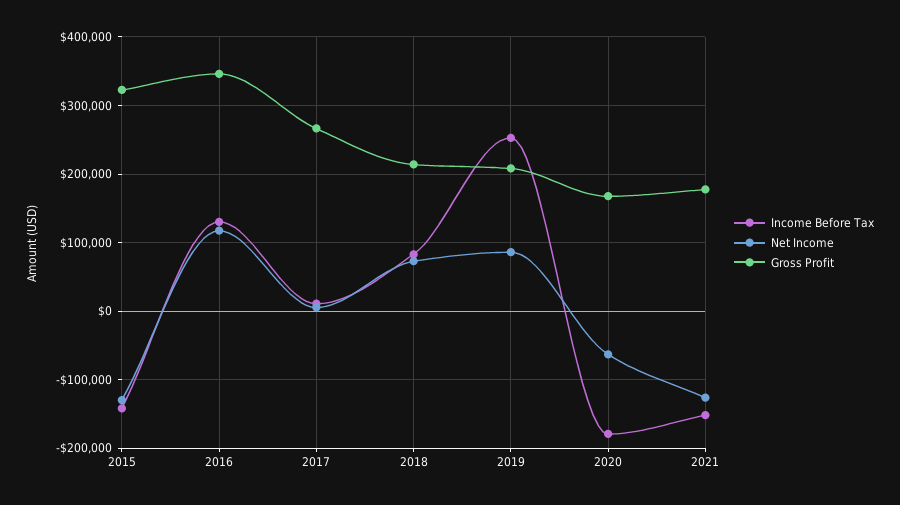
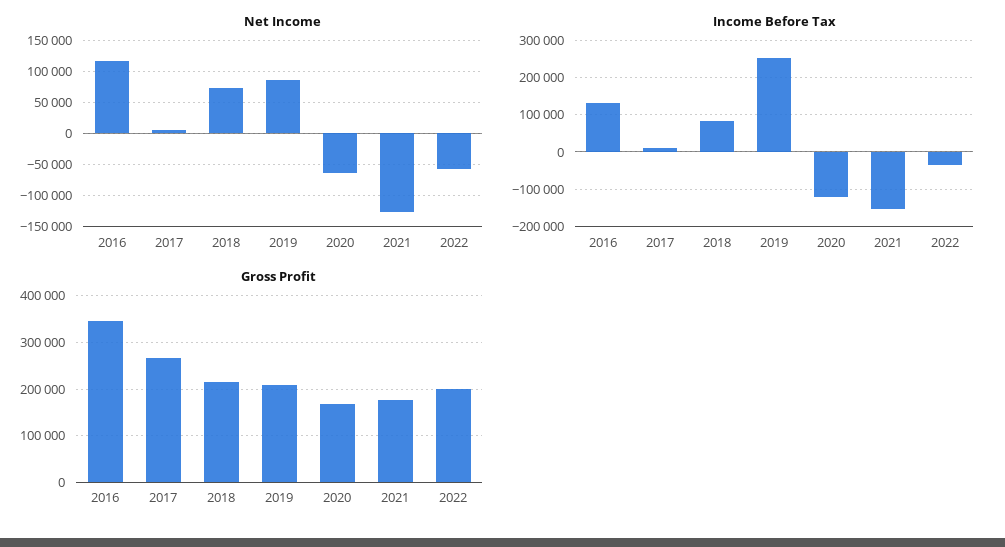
Income Before Tax, 2015: -140000 -> none
Net Income, 2015: -130000 -> none
Gross Profit, 2015: 320000 -> none
Income Before Tax, 2020: -180000 -> -120000
Net Income, 2022: none -> -60000
Income Before Tax, 2022: none -> -40000
Gross Profit, 2022: none -> 200000

